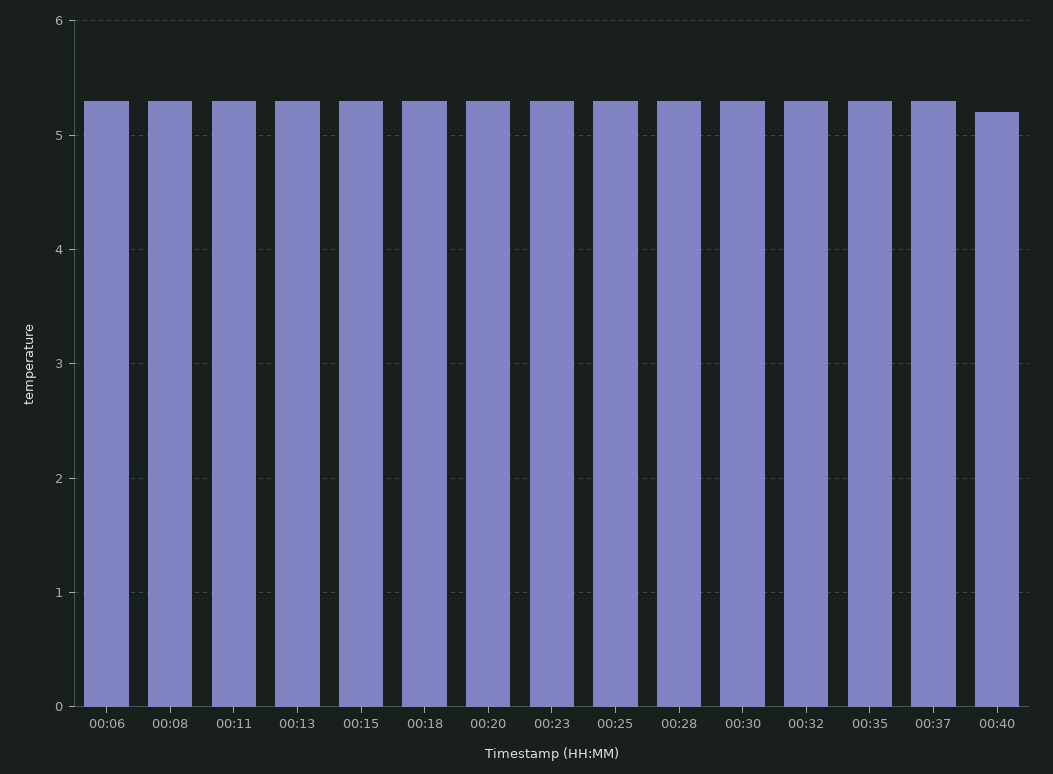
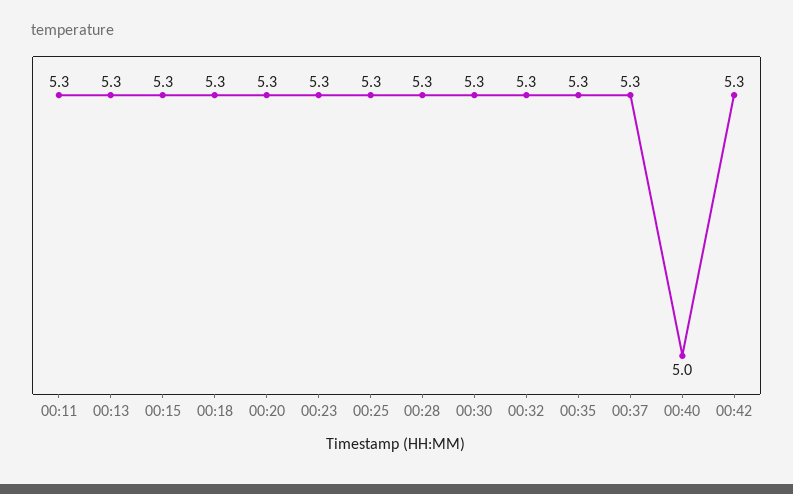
00:06: 5.3 -> none
00:08: 5.3 -> none
00:40: 5.2 -> 5
00:42: none -> 5.3

